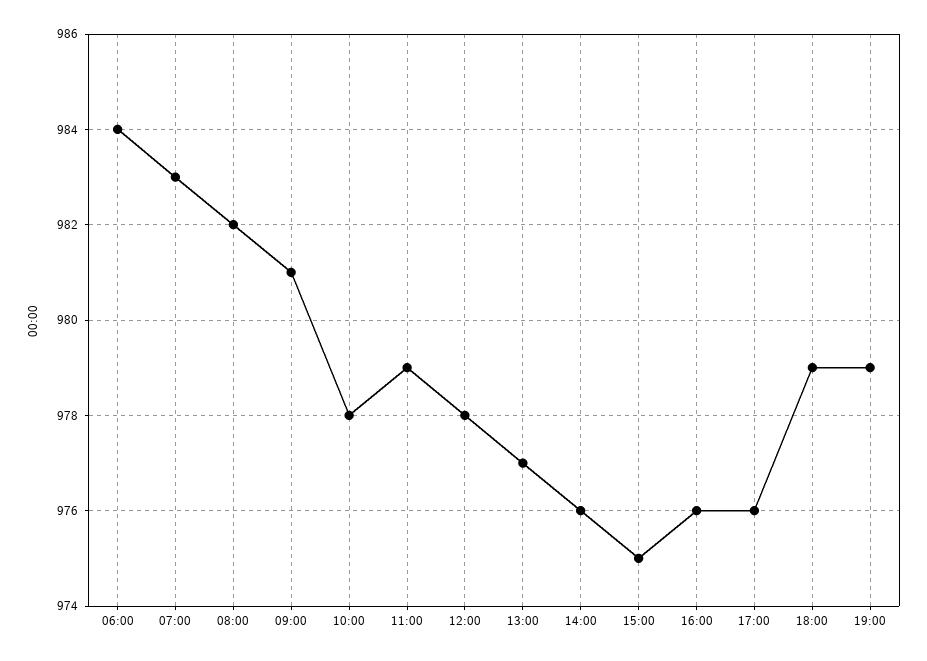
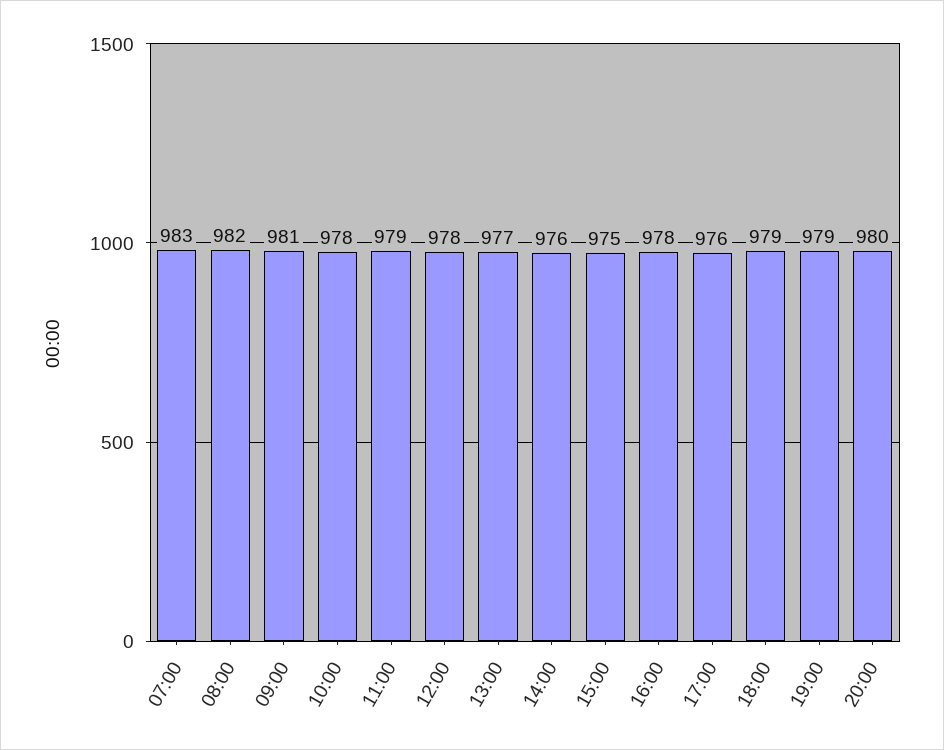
06:00: 984 -> none
16:00: 976 -> 978
20:00: none -> 980

